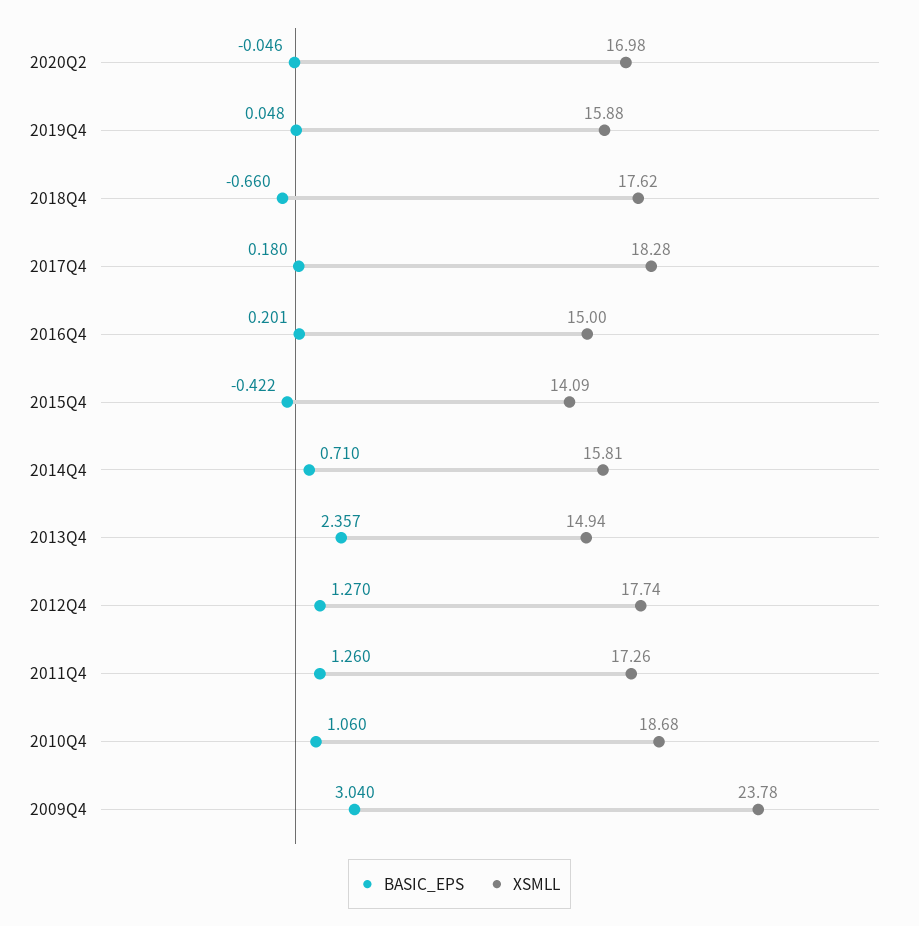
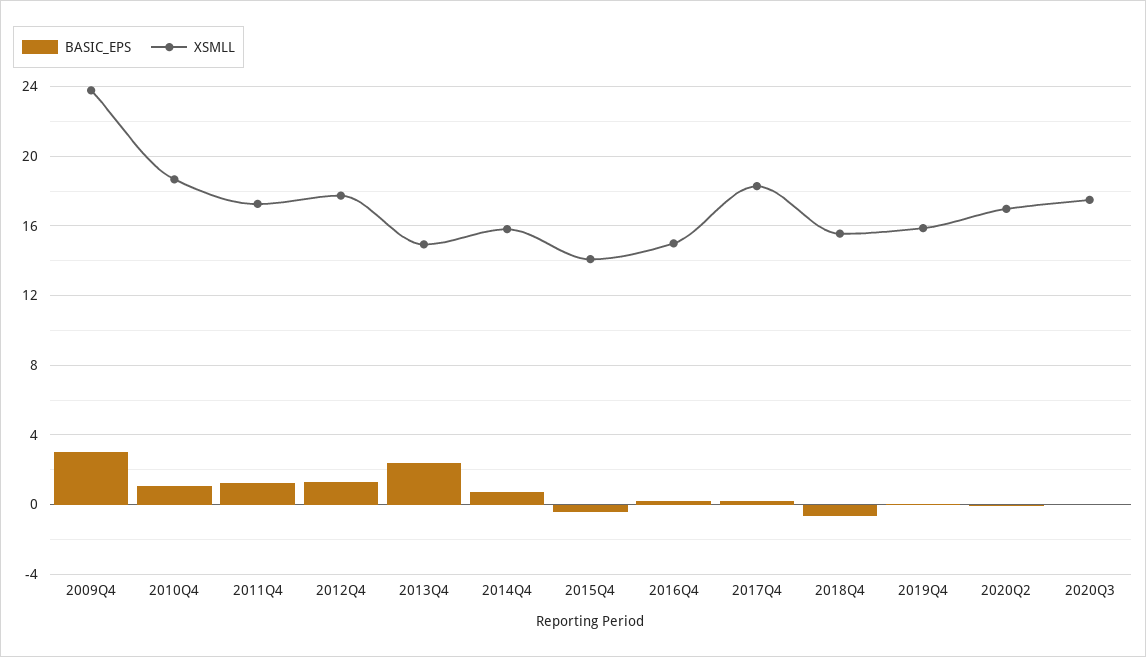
XSMLL, 2018Q4: 17.62 -> 15.5
BASIC_EPS, 2020Q3: none -> 0
XSMLL, 2020Q3: none -> 17.5

